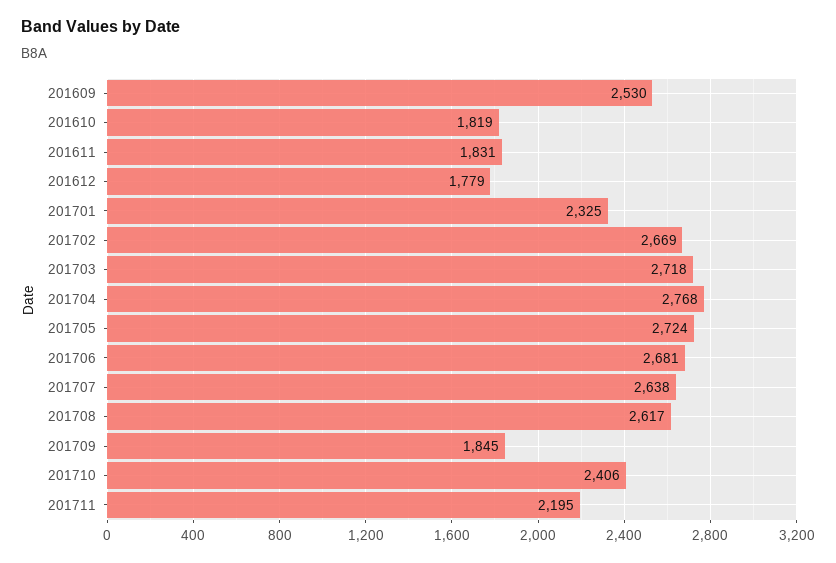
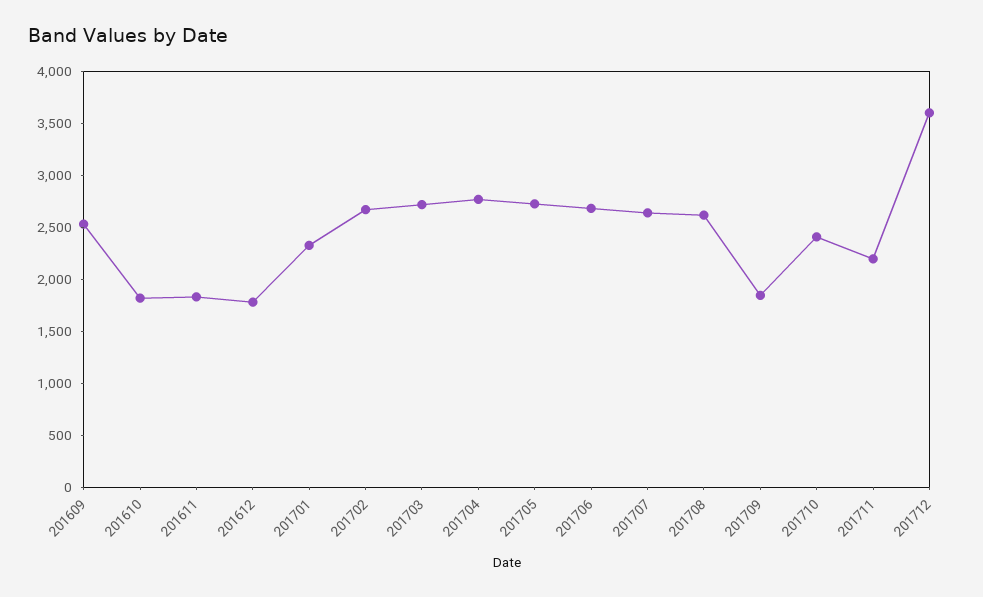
201712: none -> 3600

